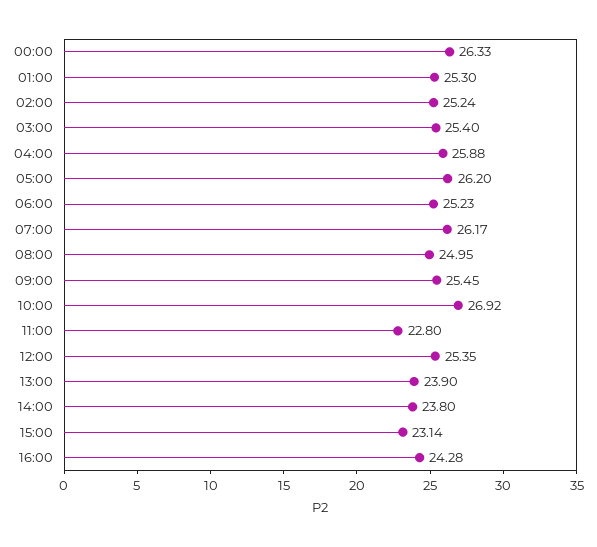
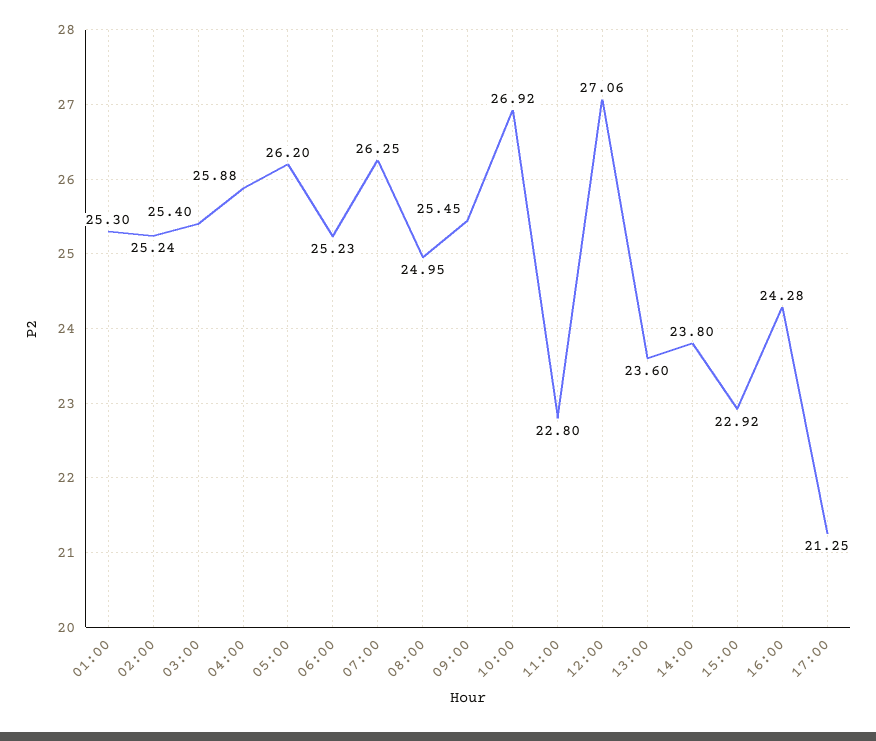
00:00: 26.33 -> none
07:00: 26.17 -> 26.25
12:00: 25.35 -> 27.06
13:00: 23.9 -> 23.6
15:00: 23.14 -> 22.92
17:00: none -> 21.25

